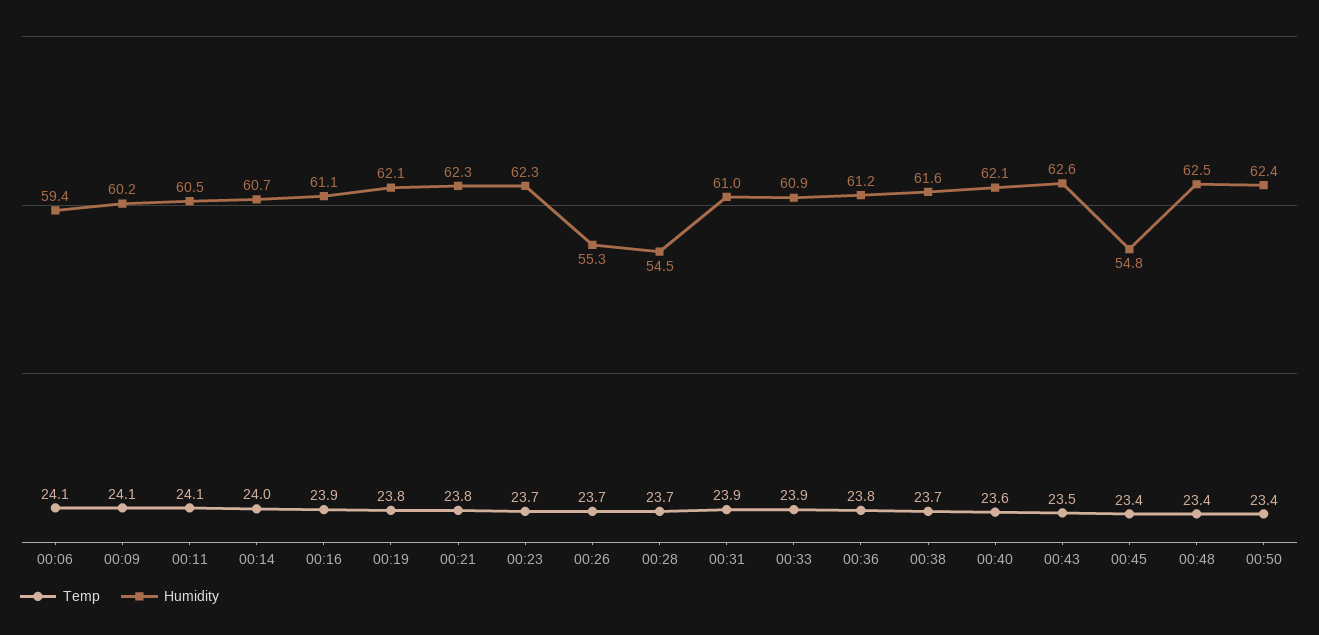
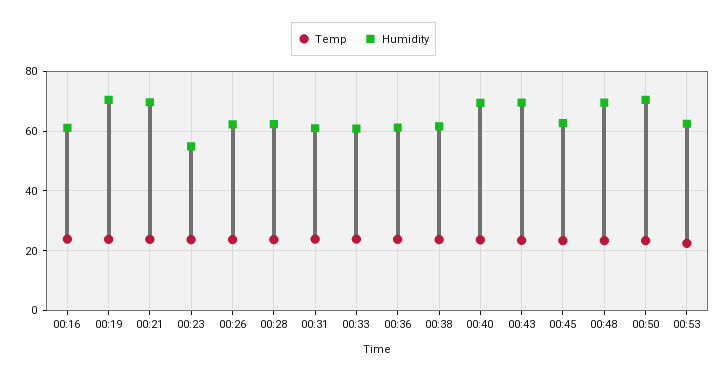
Temp, 00:06: 24.1 -> none
Humidity, 00:06: 59.4 -> none
Temp, 00:09: 24.1 -> none
Humidity, 00:09: 60.2 -> none
Temp, 00:11: 24.1 -> none
Humidity, 00:11: 60.5 -> none
Temp, 00:14: 24 -> none
Humidity, 00:14: 60.7 -> none
Humidity, 00:19: 62.1 -> 70
Humidity, 00:21: 62.3 -> 70
Humidity, 00:23: 62.3 -> 55
Humidity, 00:26: 55.3 -> 62.5
Humidity, 00:28: 54.5 -> 62.5
Humidity, 00:40: 62.1 -> 70
Humidity, 00:43: 62.6 -> 70
Humidity, 00:45: 54.8 -> 62.5
Humidity, 00:48: 62.5 -> 70
Humidity, 00:50: 62.4 -> 70
Temp, 00:53: none -> 22.5
Humidity, 00:53: none -> 62.5

